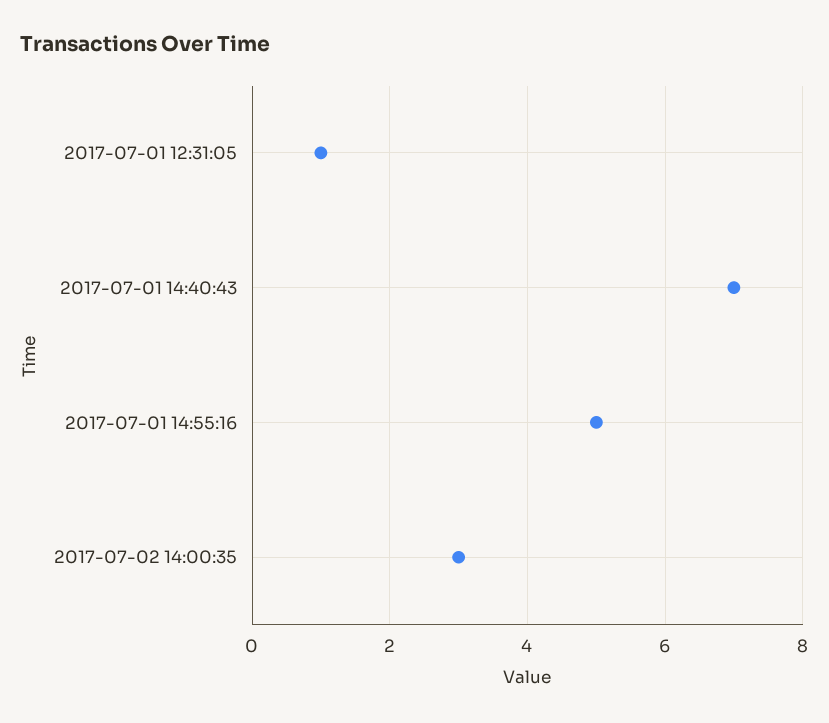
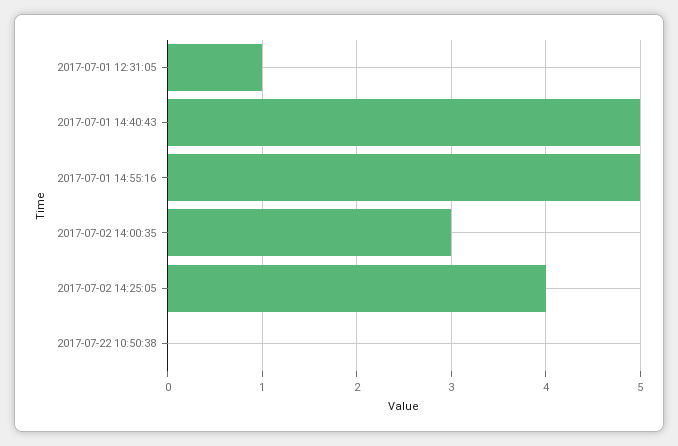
2017-07-01 14:40:43: 7 -> 5
2017-07-02 14:25:05: none -> 4
2017-07-22 10:50:38: none -> 0

